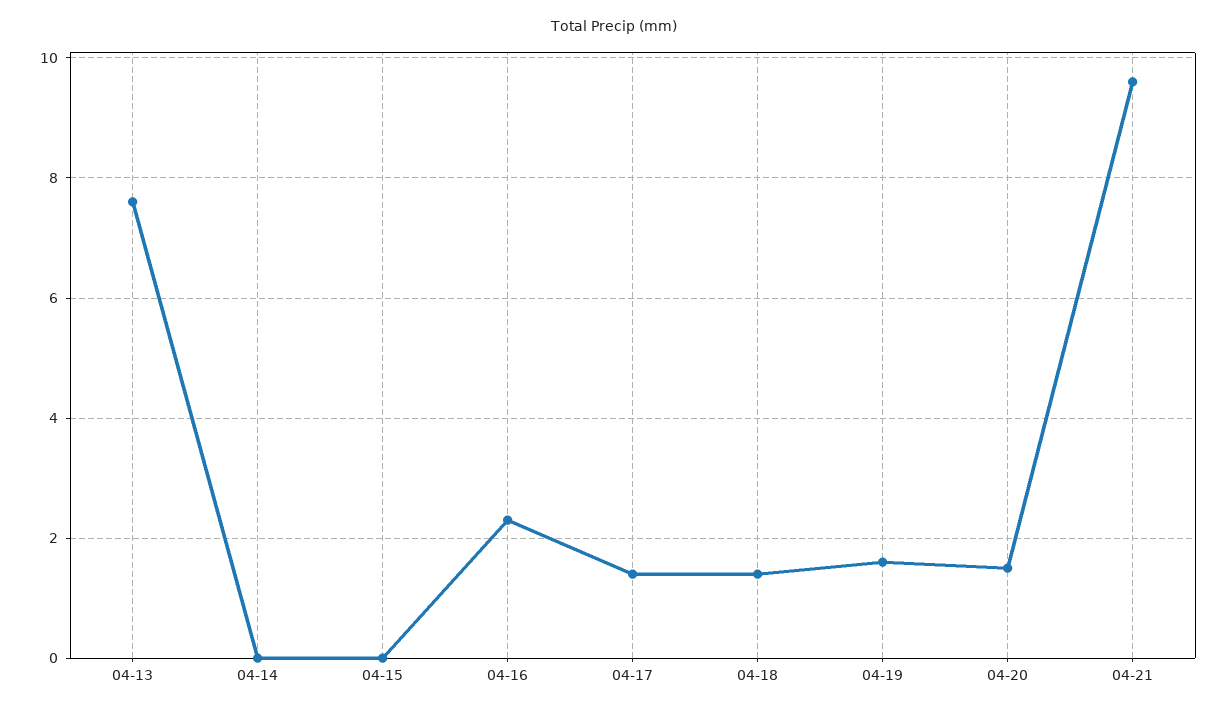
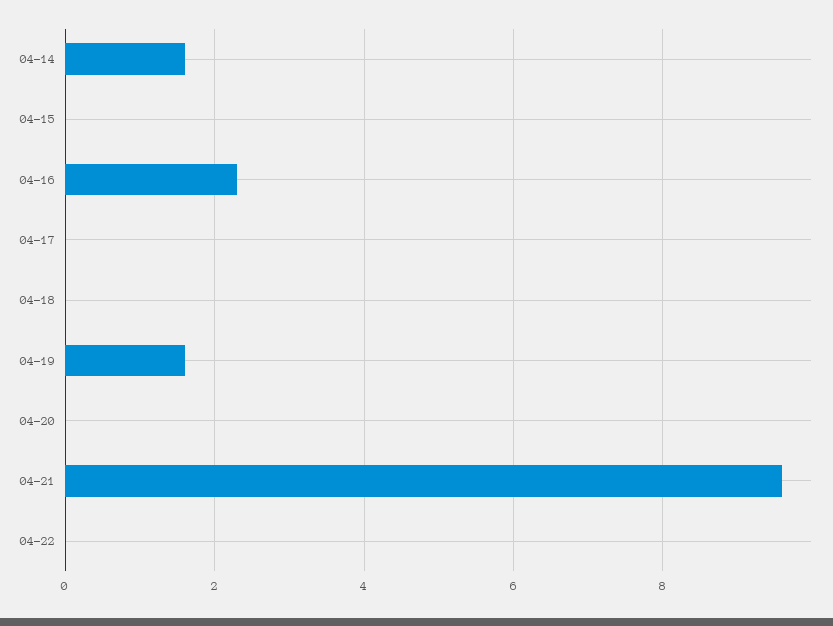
04-13: 7.5 -> none
04-14: 0 -> 1.5
04-17: 1.5 -> 0
04-18: 1.5 -> 0
04-20: 1.5 -> 0
04-22: none -> 0

